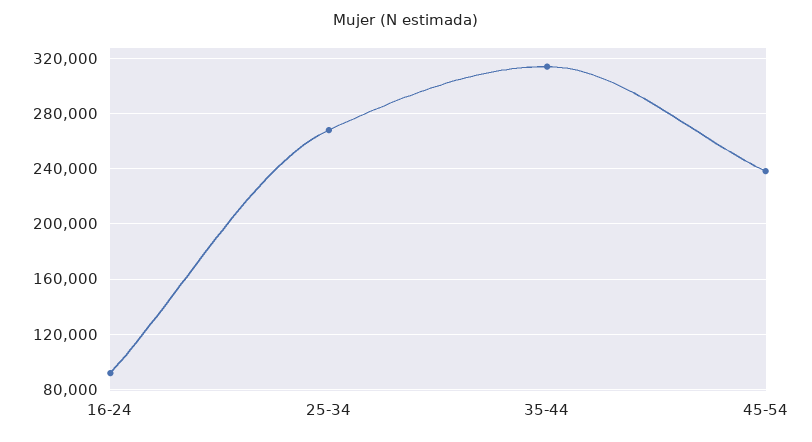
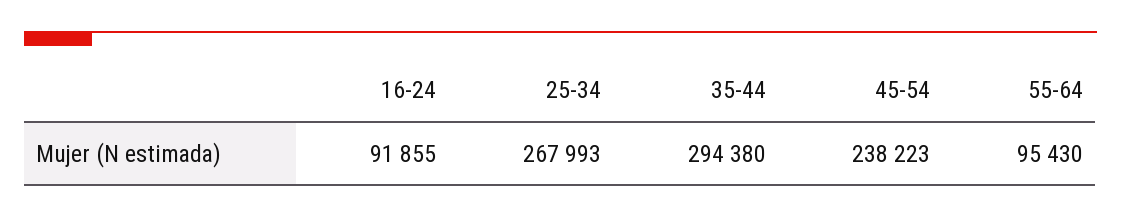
35-44: 315000 -> 294380
55-64: none -> 95430

